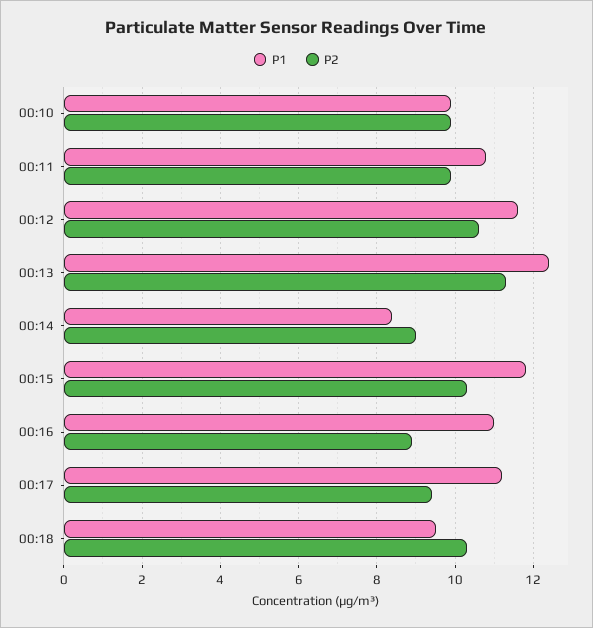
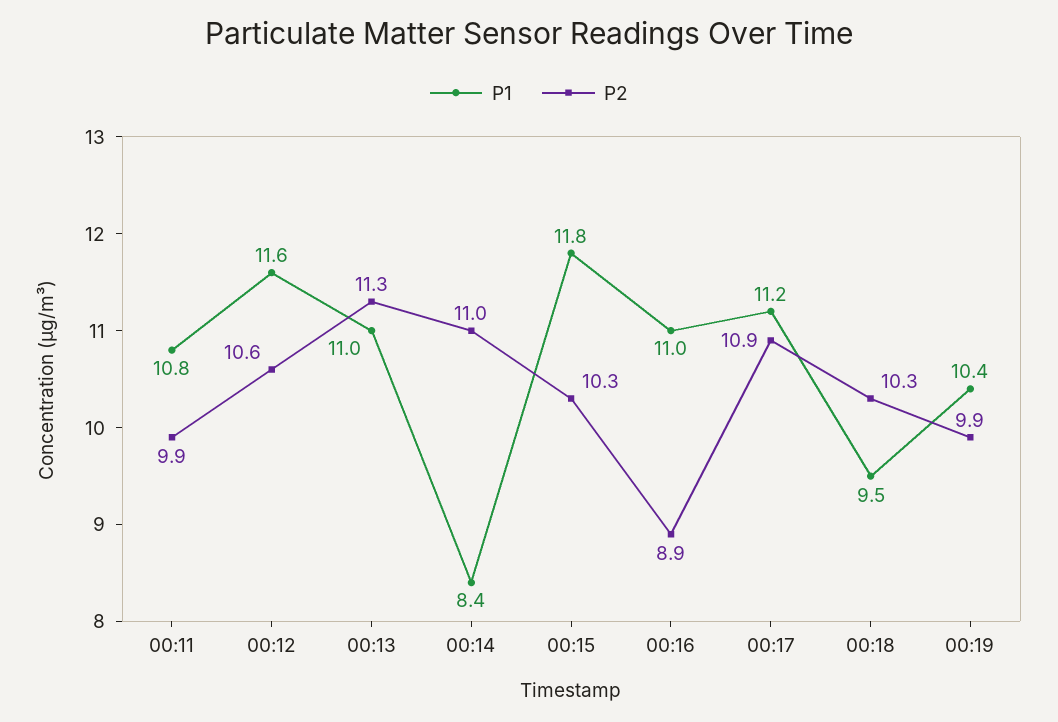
P1, 00:10: 10 -> none
P2, 00:10: 10 -> none
P1, 00:13: 12.5 -> 11
P2, 00:14: 9 -> 11
P2, 00:17: 9.5 -> 10.9
P1, 00:19: none -> 10.4
P2, 00:19: none -> 9.9

